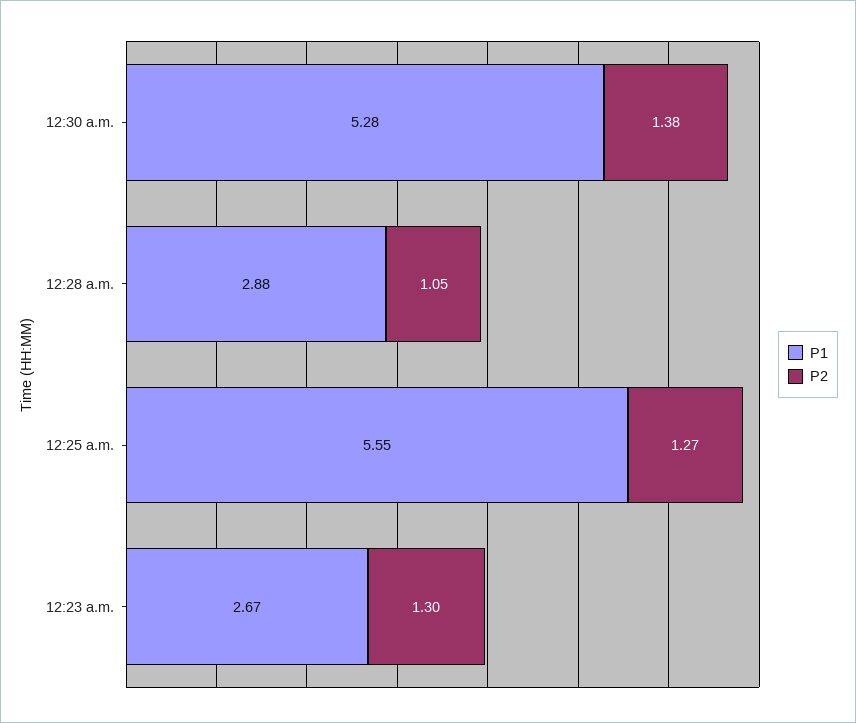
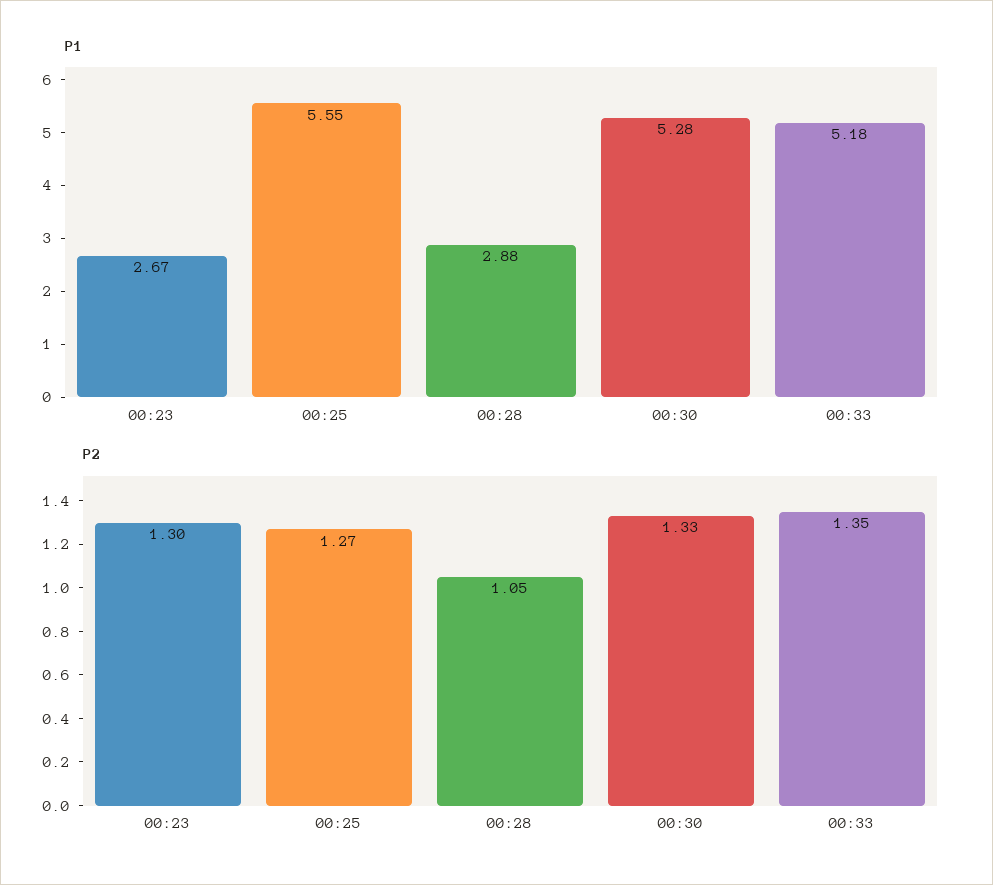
P2, 12:30 a.m.: 1.38 -> 1.33
P1, 00:33: none -> 5.18
P2, 00:33: none -> 1.35

